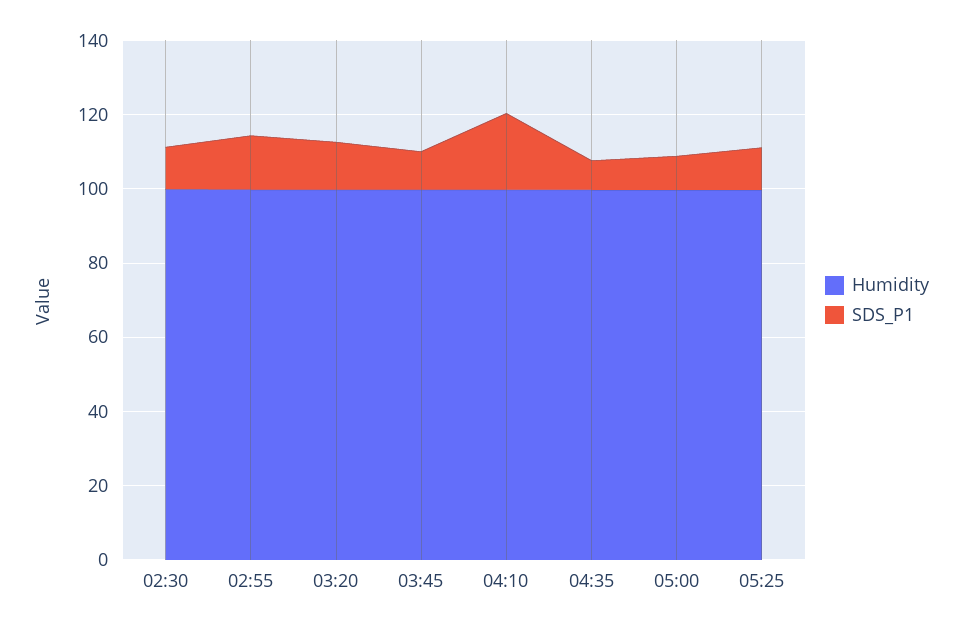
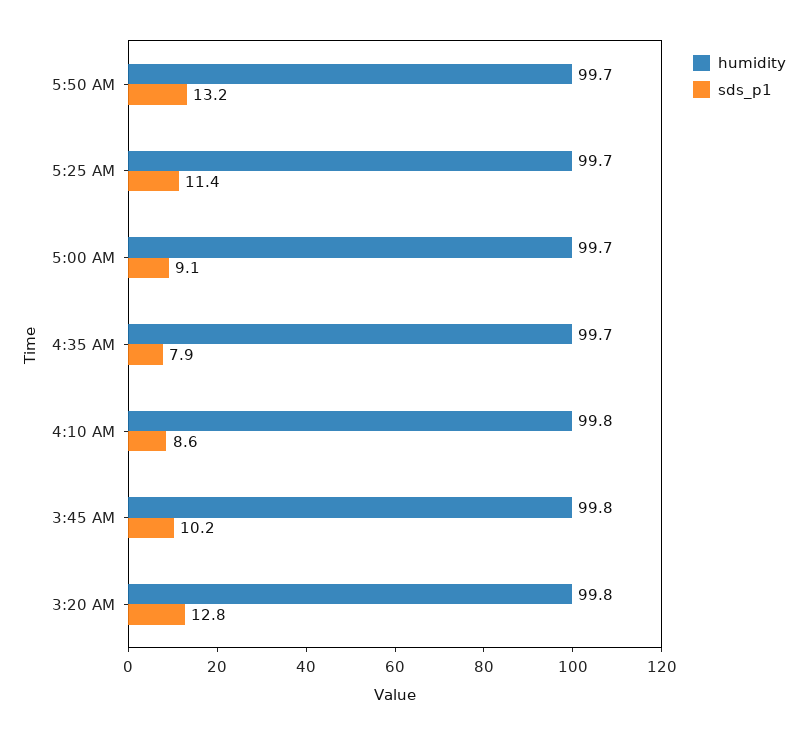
Humidity, 02:30: 100 -> none
SDS_P1, 02:30: 10 -> none
Humidity, 02:55: 100 -> none
SDS_P1, 02:55: 15 -> none
SDS_P1, 04:10: 20 -> 8.6
Humidity, 5:50 AM: none -> 99.7
SDS_P1, 5:50 AM: none -> 13.2

